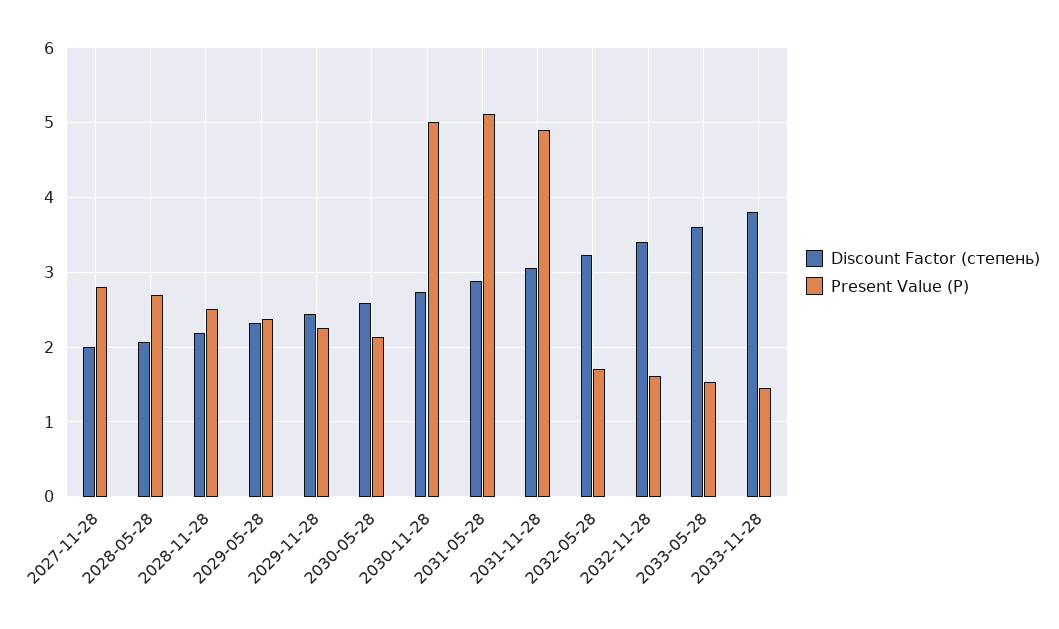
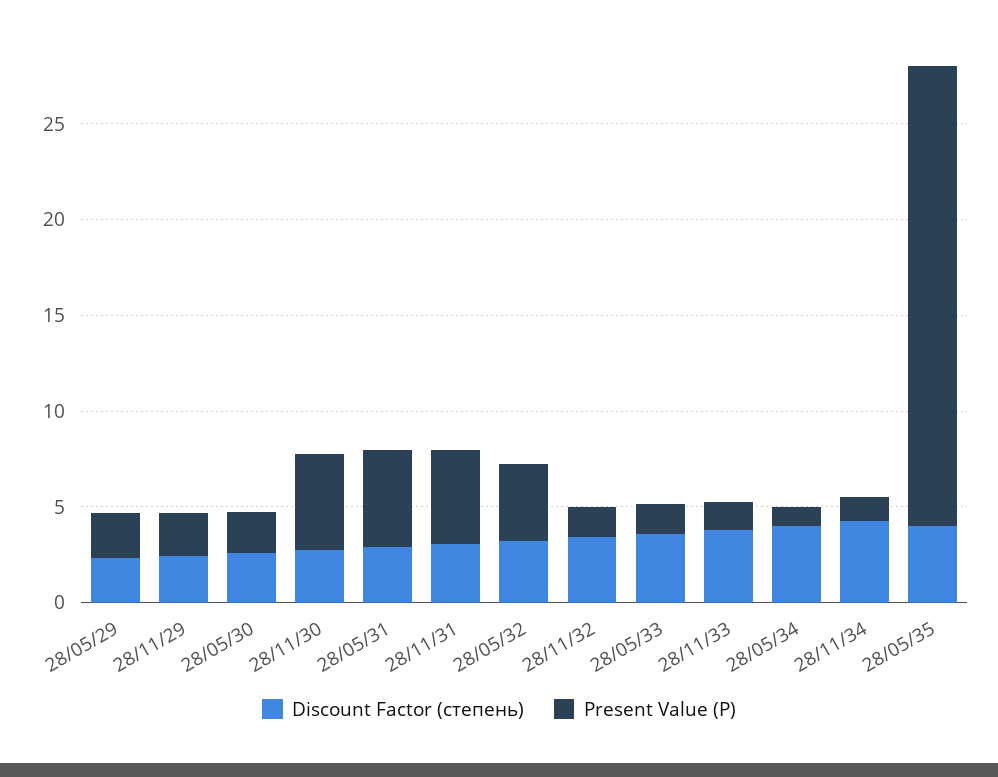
Discount Factor (степень), 2027-11-28: 2 -> none
Present Value (P), 2027-11-28: 2.8 -> none
Discount Factor (степень), 2028-05-28: 2.1 -> none
Present Value (P), 2028-05-28: 2.7 -> none
Discount Factor (степень), 2028-11-28: 2.2 -> none
Present Value (P), 2028-11-28: 2.5 -> none
Present Value (P), 2032-05-28: 1.7 -> 4
Discount Factor (степень), 28/05/34: none -> 4
Present Value (P), 28/05/34: none -> 1
Discount Factor (степень), 28/11/34: none -> 4
Present Value (P), 28/11/34: none -> 1
Discount Factor (степень), 28/05/35: none -> 4
Present Value (P), 28/05/35: none -> 24

